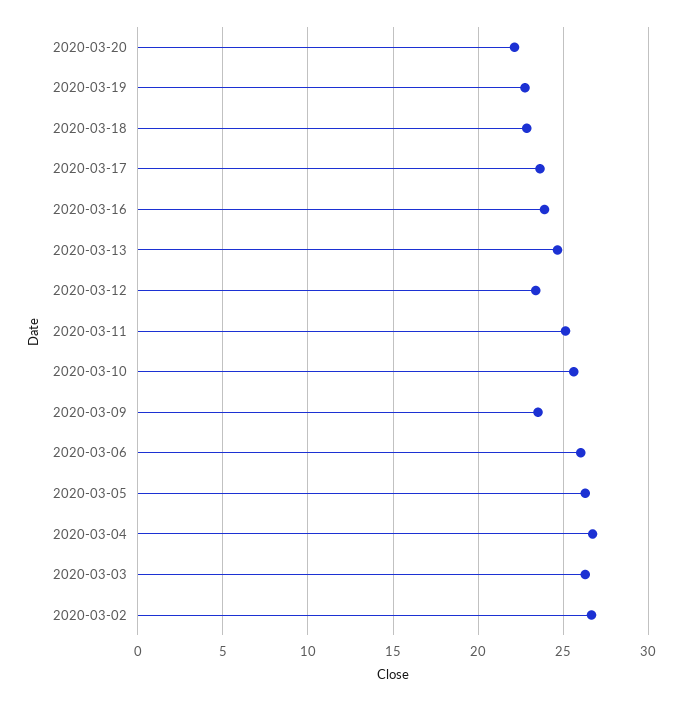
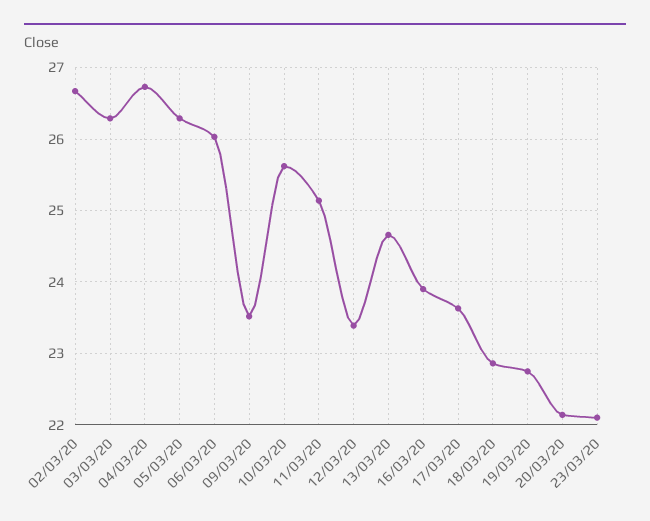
23/03/20: none -> 22.1

